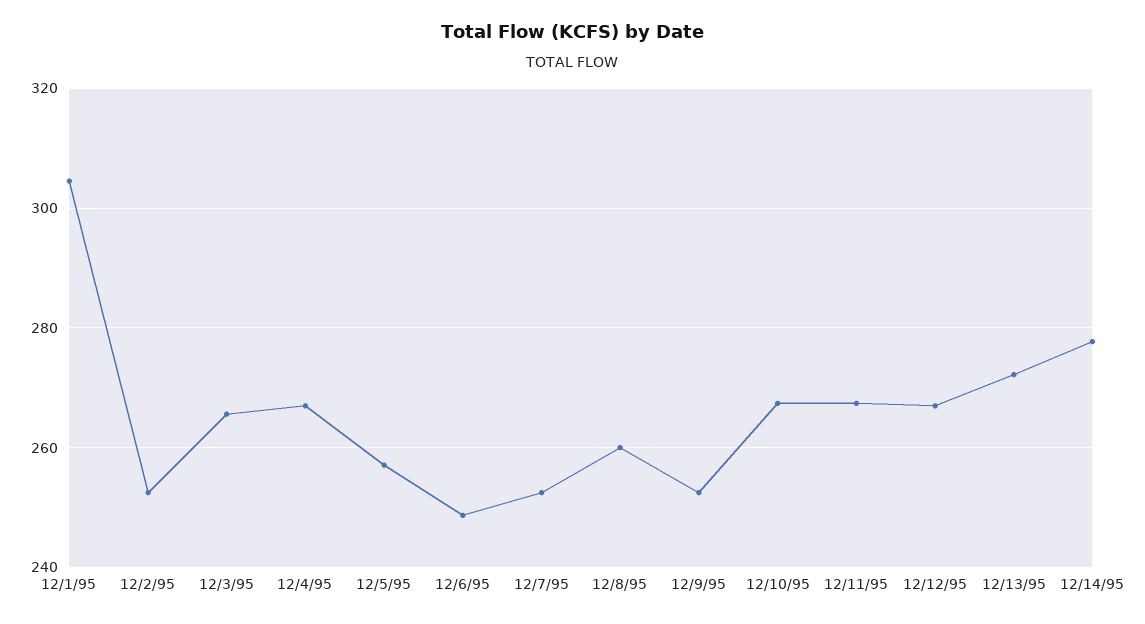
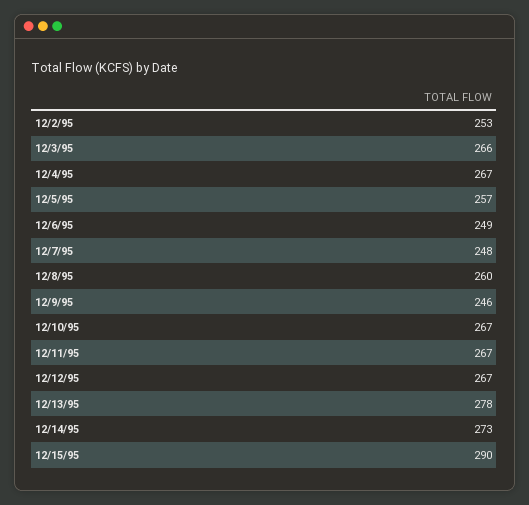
12/1/95: 304 -> none
12/7/95: 252 -> 248
12/9/95: 252 -> 246
12/13/95: 272 -> 278
12/14/95: 278 -> 273
12/15/95: none -> 290

